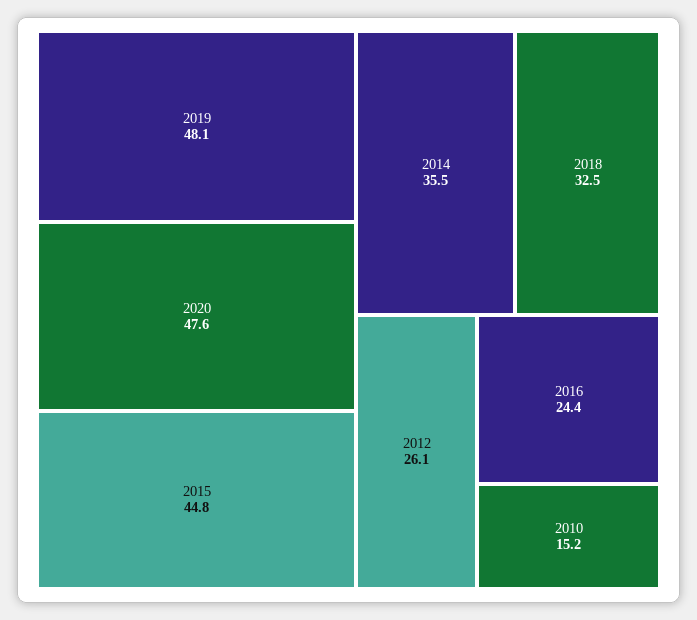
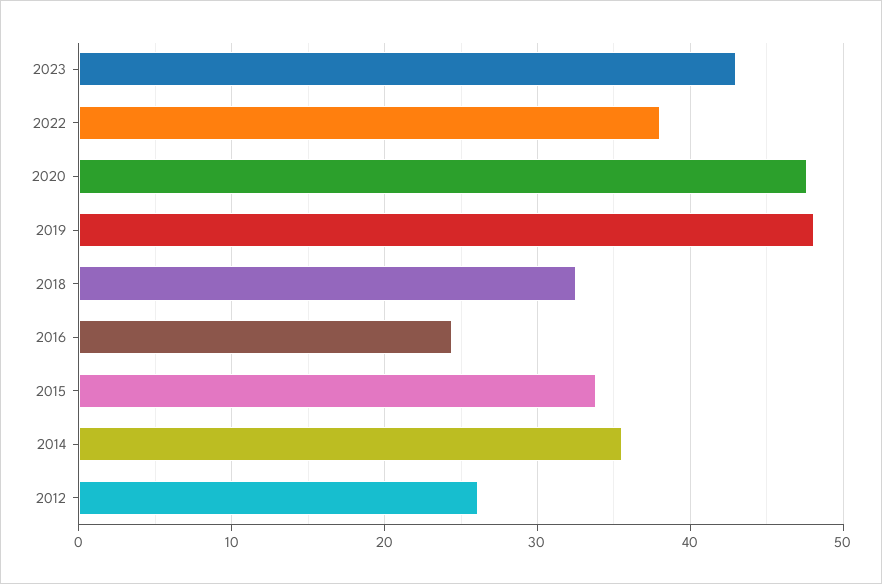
2015: 44.8 -> 34
2010: 15.2 -> none
2023: none -> 43
2022: none -> 38

